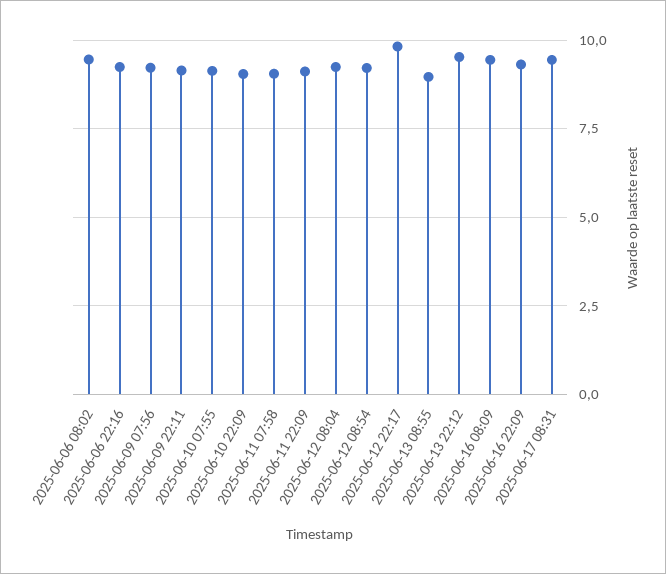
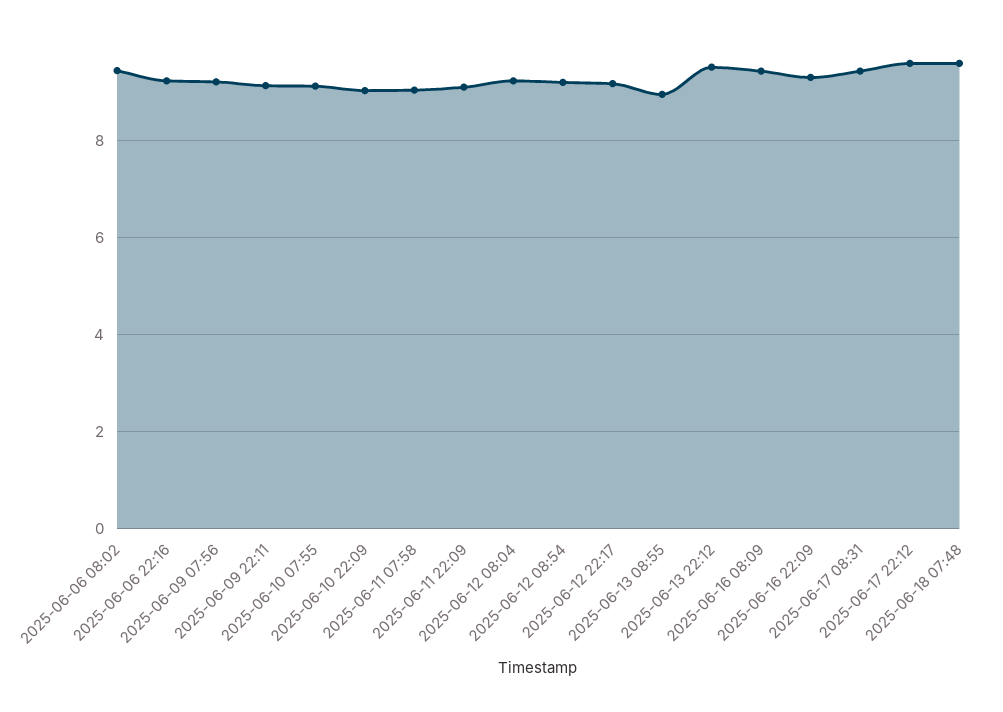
2025-06-12 22:17: 9.75 -> 9.2
2025-06-17 22:12: none -> 9.6
2025-06-18 07:48: none -> 9.6

